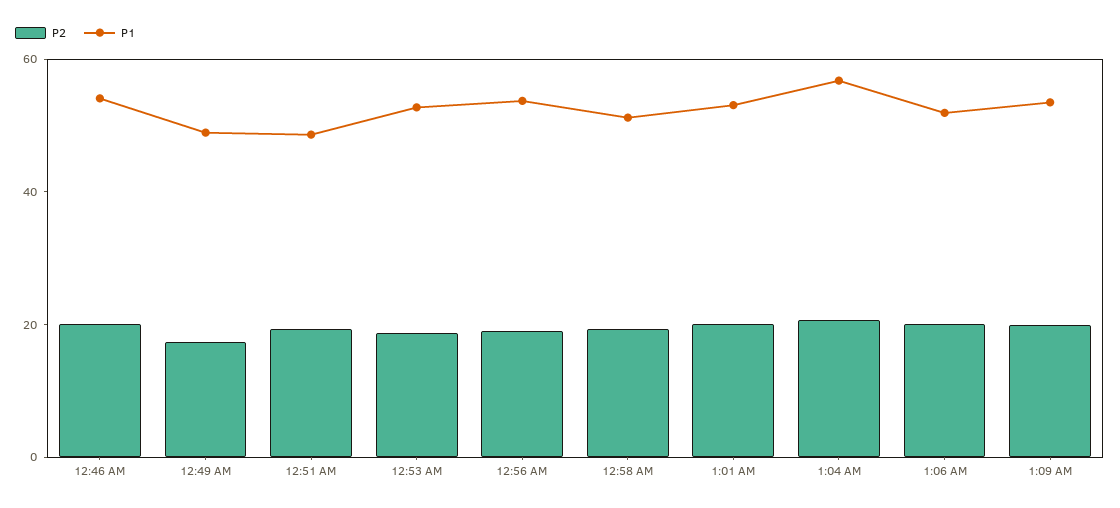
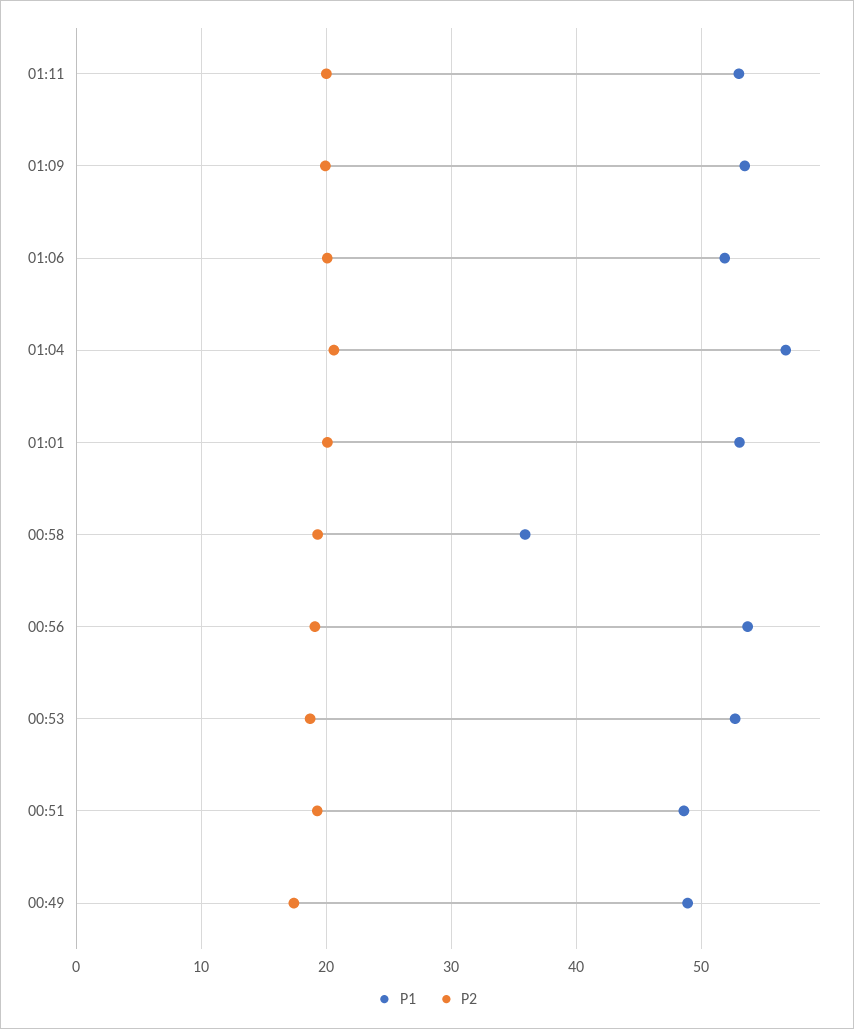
P2, 12:46 AM: 20 -> none
P1, 12:46 AM: 55 -> none
P1, 12:58 AM: 50 -> 36
P1, 01:11: none -> 53
P2, 01:11: none -> 20

